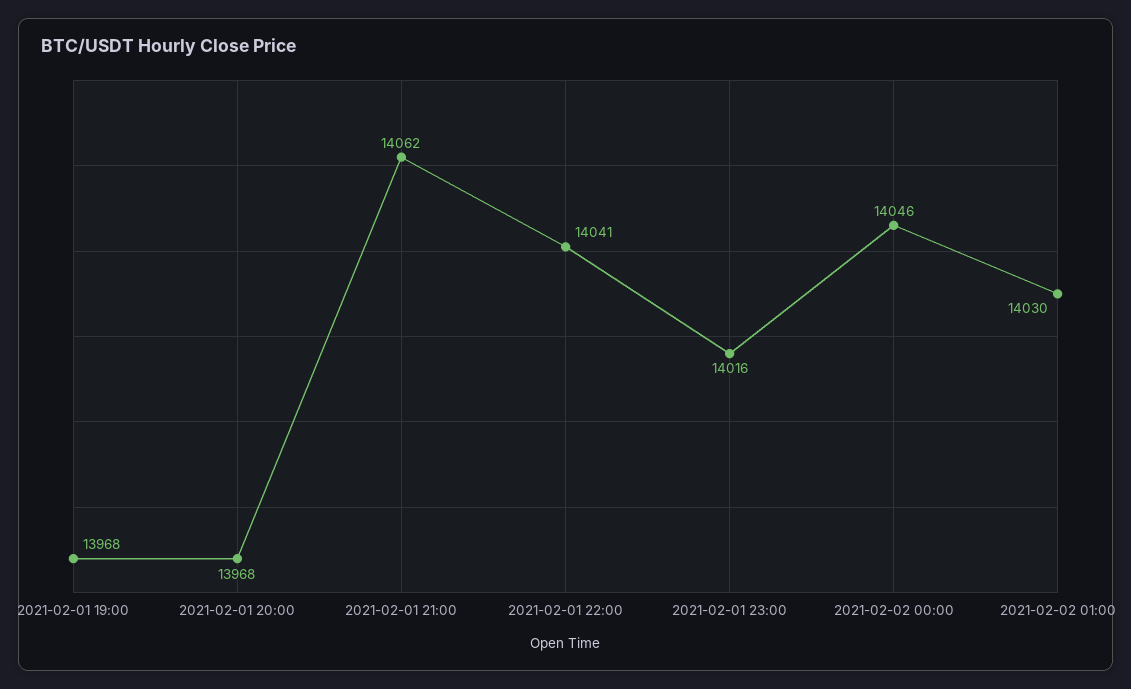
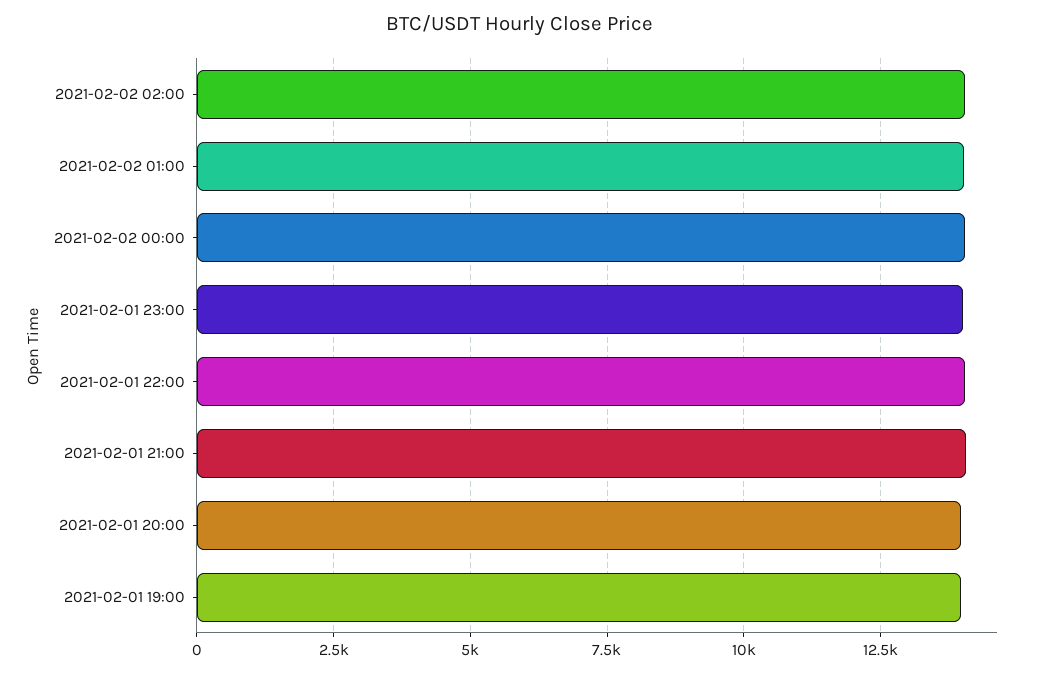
2021-02-02 02:00: none -> 14000

